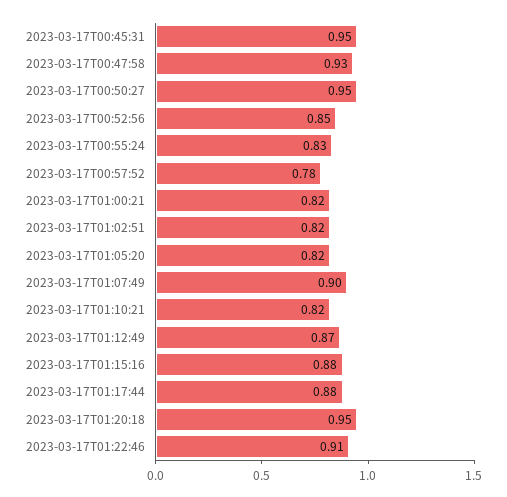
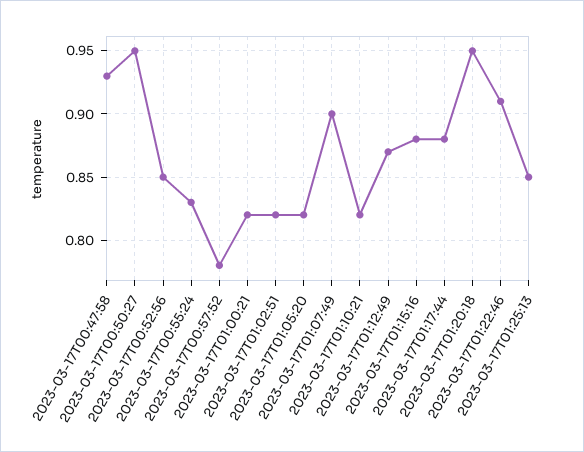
2023-03-17T00:45:31: 0.95 -> none
2023-03-17T01:25:13: none -> 0.85

